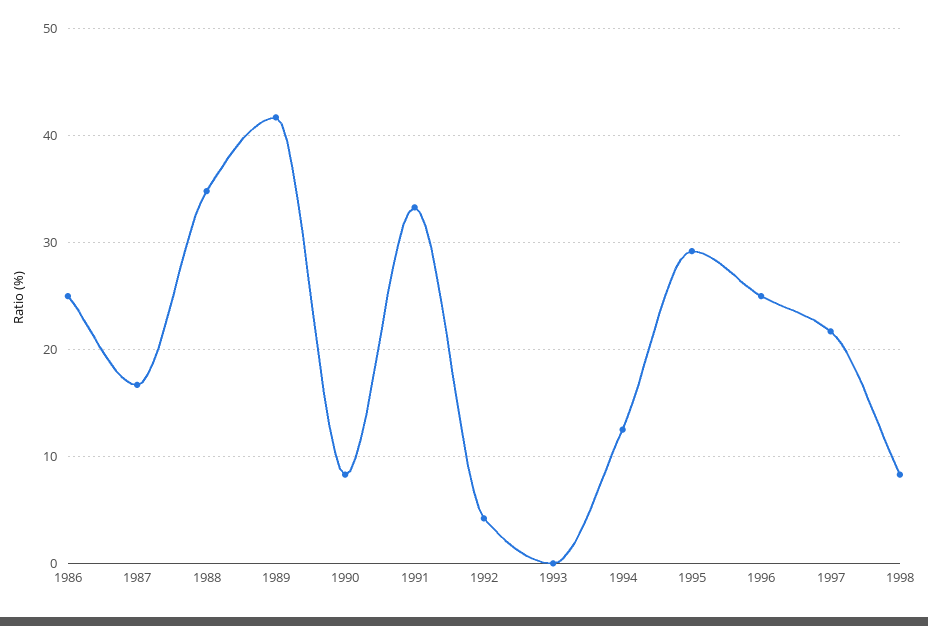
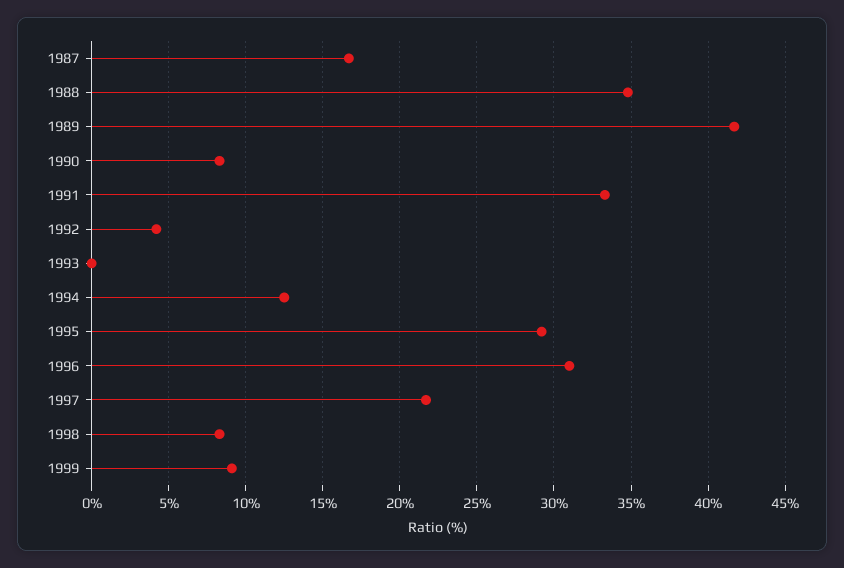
1986: 25 -> none
1996: 25 -> 31
1999: none -> 9

